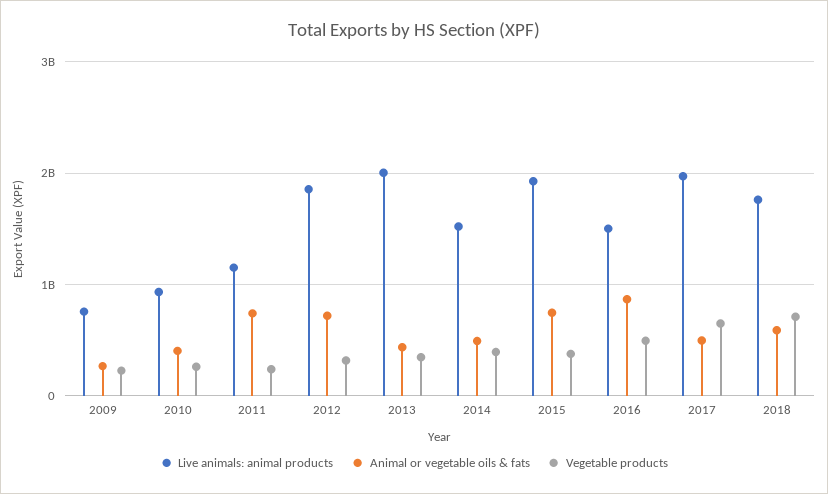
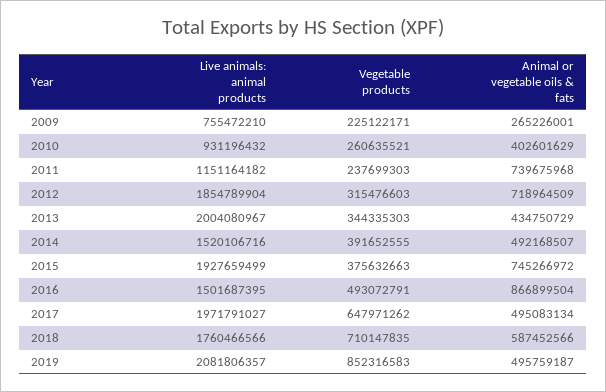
Live animals: animal products, 2019: none -> 2081806357
Vegetable products, 2019: none -> 852316583
Animal or vegetable oils & fats, 2019: none -> 495759187

